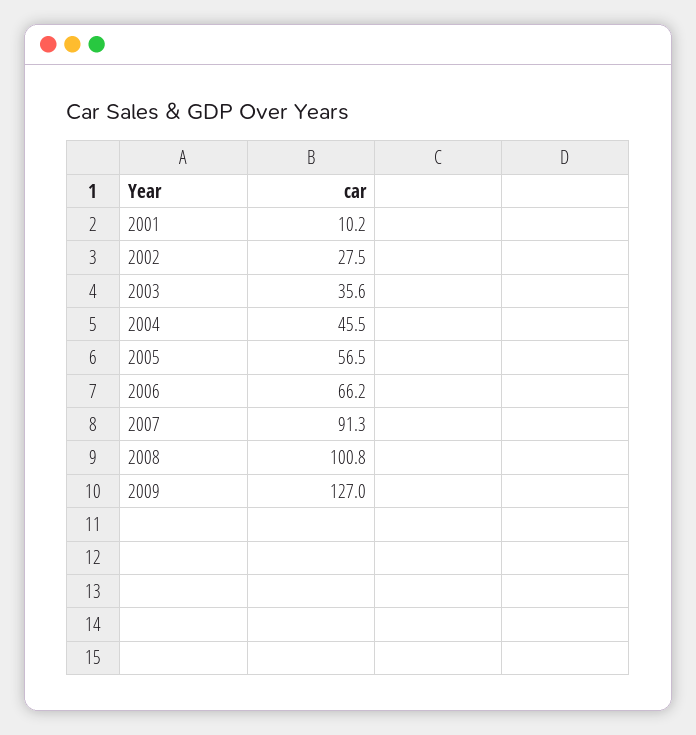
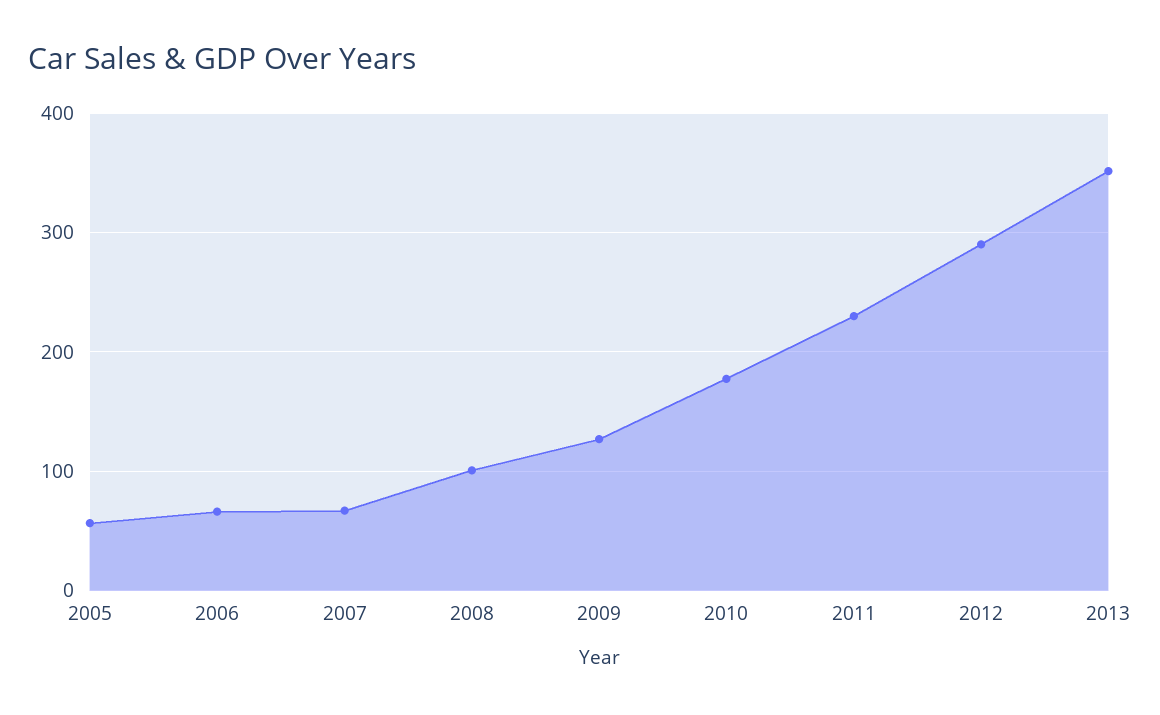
2001: 10.2 -> none
2002: 27.5 -> none
2003: 35.6 -> none
2004: 45.5 -> none
2007: 91.3 -> 70
2010: none -> 180
2011: none -> 230
2012: none -> 290
2013: none -> 350

